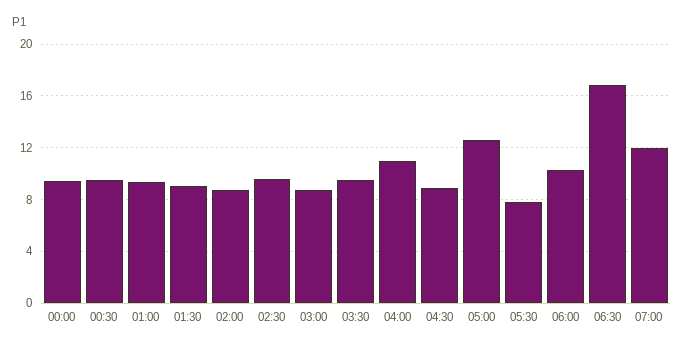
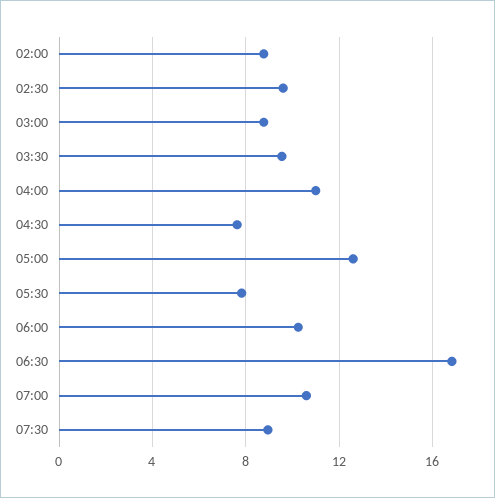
00:00: 9.5 -> none
00:30: 9.5 -> none
01:00: 9.5 -> none
01:30: 9 -> none
04:30: 9 -> 7.5
07:00: 12 -> 10.5
07:30: none -> 9

